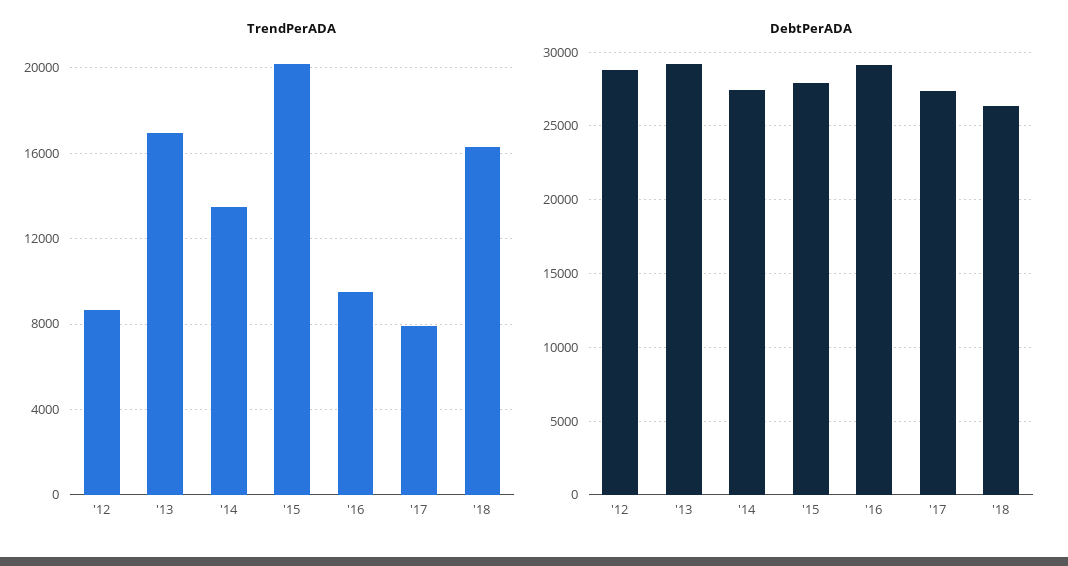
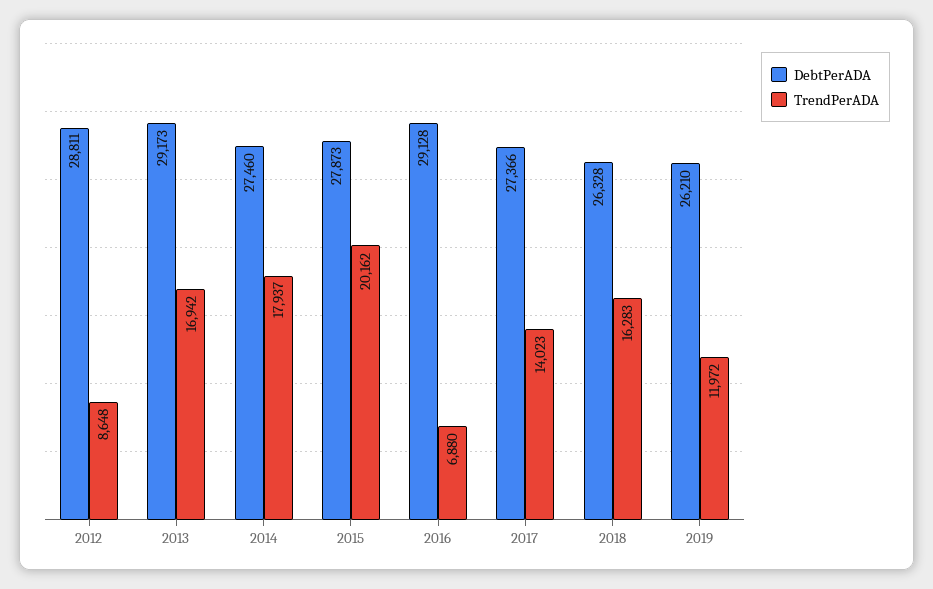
TrendPerADA, '14: 13500 -> 17937
TrendPerADA, '16: 9500 -> 6880
TrendPerADA, '17: 8000 -> 14023
DebtPerADA, 2019: none -> 26210
TrendPerADA, 2019: none -> 11972

